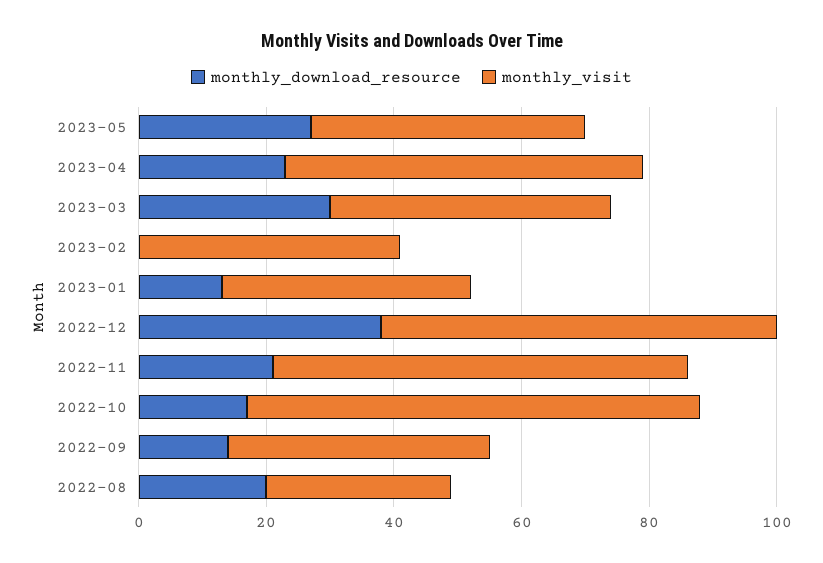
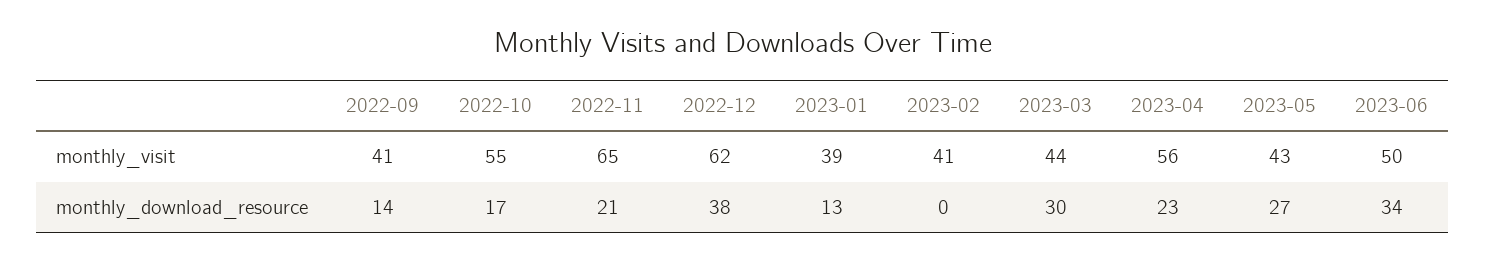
monthly_visit, 2022-10: 70 -> 55
monthly_download_resource, 2022-08: 20 -> none
monthly_visit, 2022-08: 30 -> none
monthly_visit, 2023-06: none -> 50
monthly_download_resource, 2023-06: none -> 34

